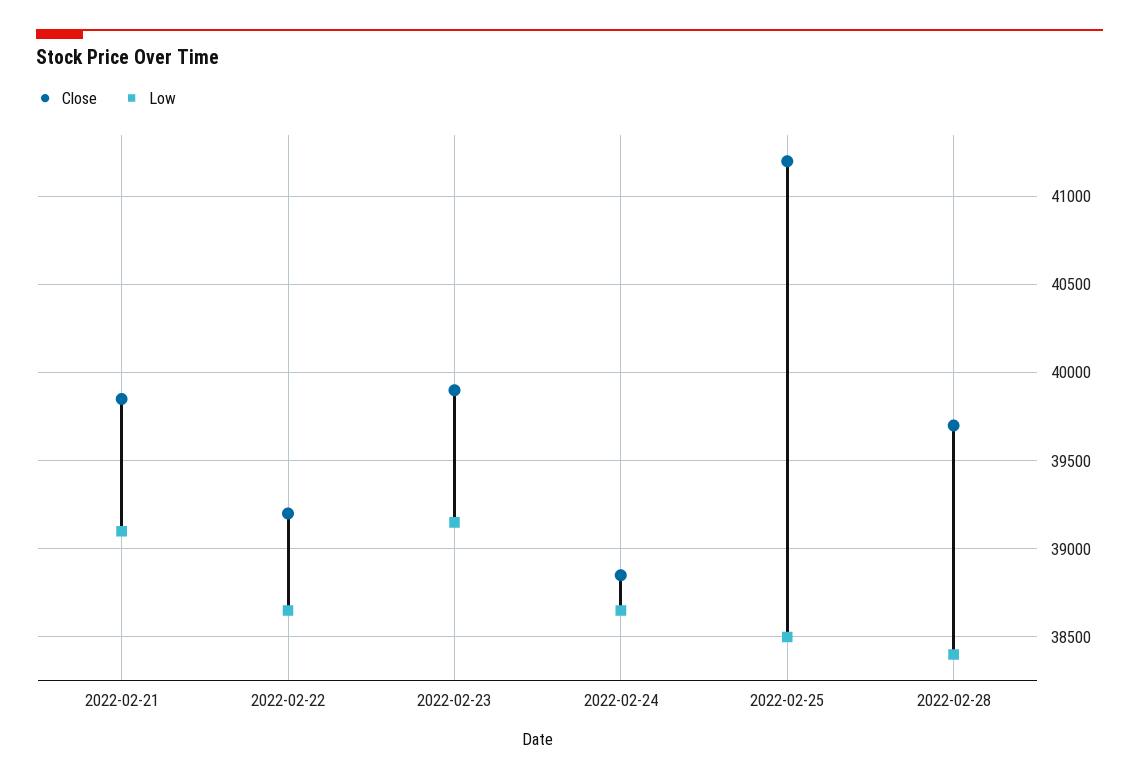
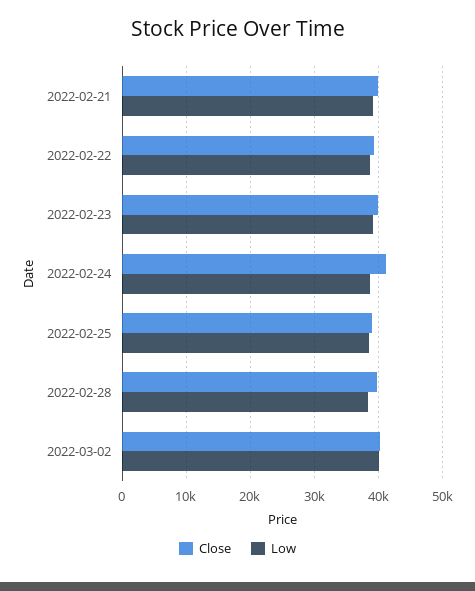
Close, 2022-02-24: 38850 -> 41000
Close, 2022-02-25: 41200 -> 39000
Close, 2022-03-02: none -> 40000
Low, 2022-03-02: none -> 40000

